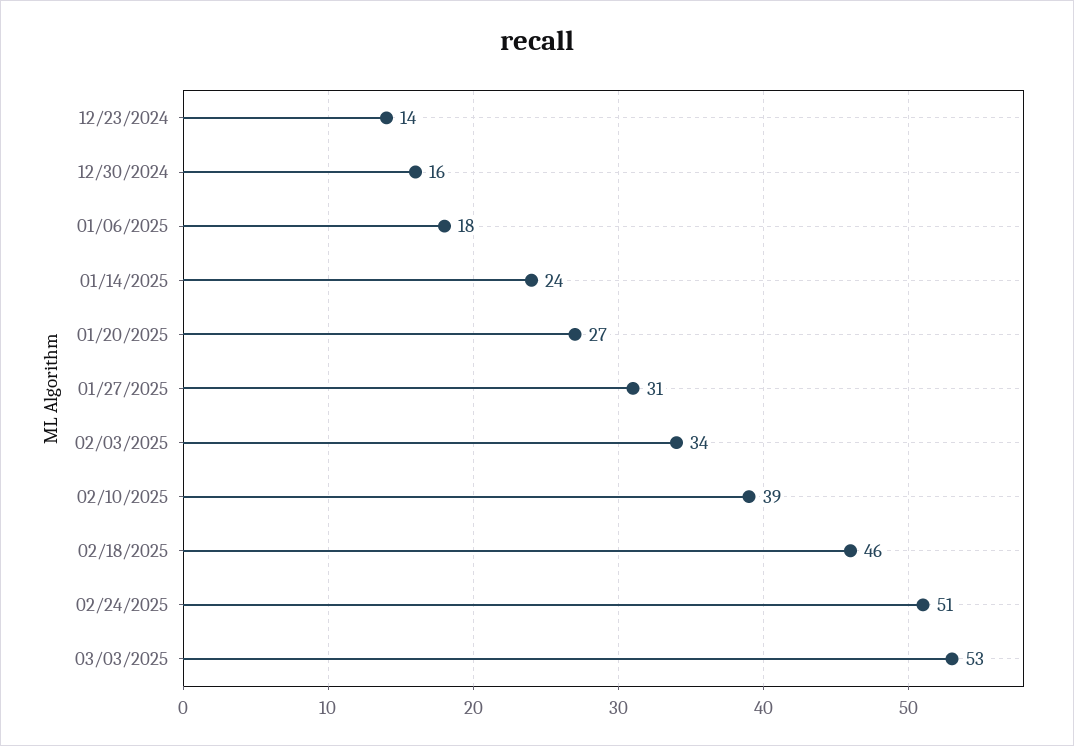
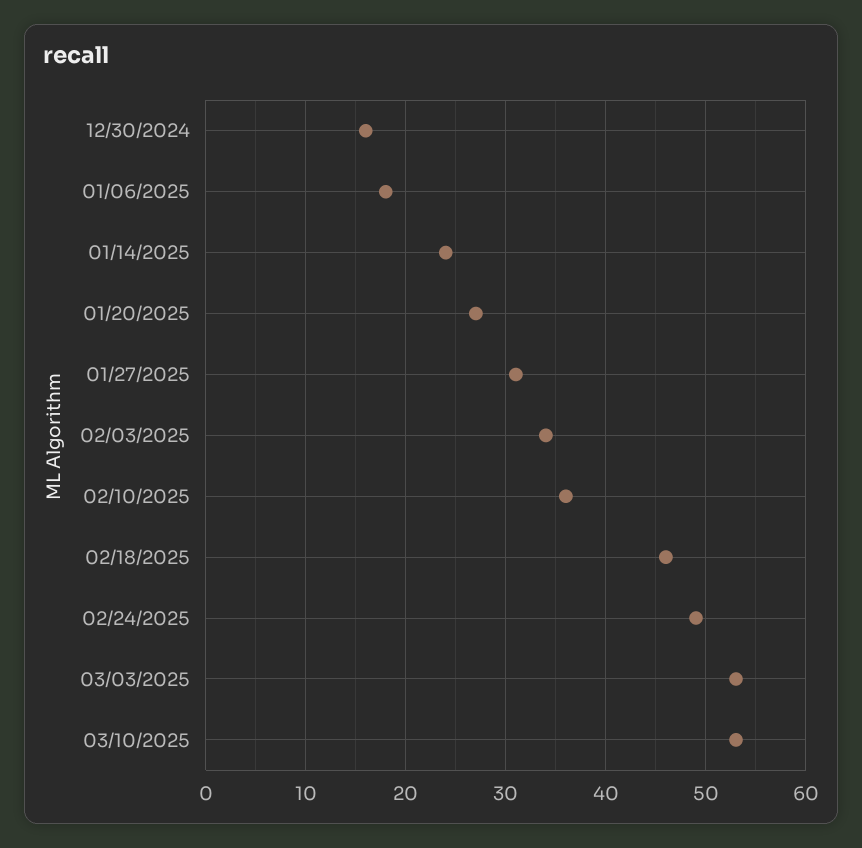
12/23/2024: 14 -> none
02/10/2025: 39 -> 36
02/24/2025: 51 -> 49
03/10/2025: none -> 53

